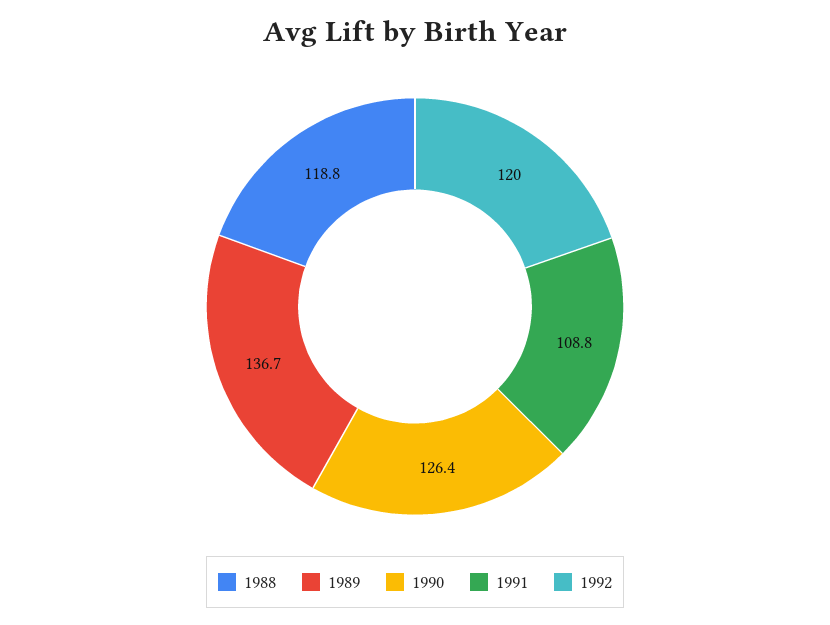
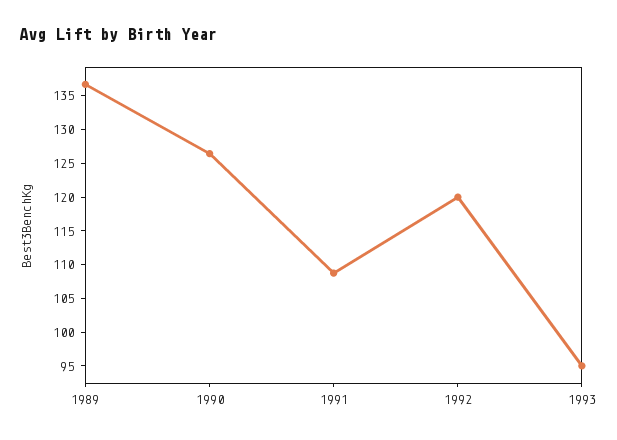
1988: 118.8 -> none
1993: none -> 95

